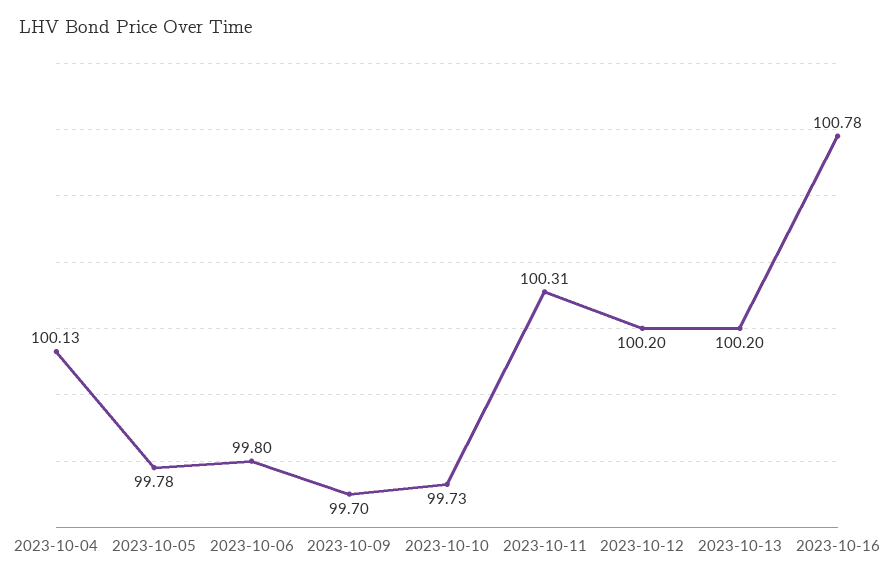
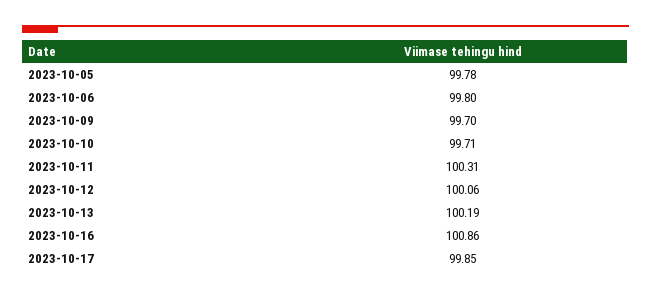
2023-10-04: 100.13 -> none
2023-10-10: 99.73 -> 99.71
2023-10-12: 100.2 -> 100.06
2023-10-13: 100.2 -> 100.19
2023-10-16: 100.78 -> 100.86
2023-10-17: none -> 99.85

